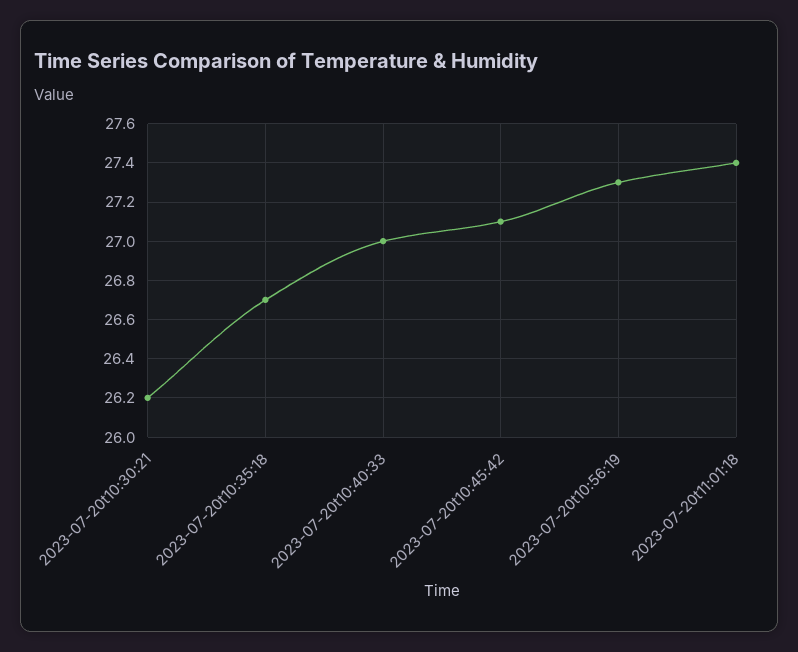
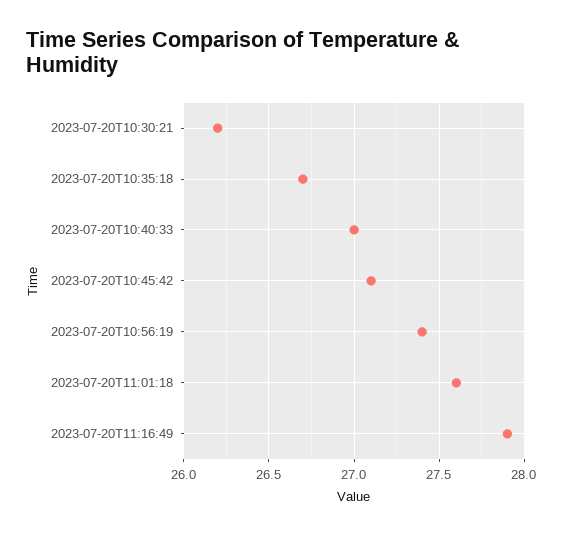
2023-07-20t10:56:19: 27.3 -> 27.4
2023-07-20t11:01:18: 27.4 -> 27.6
2023-07-20T11:16:49: none -> 27.9

